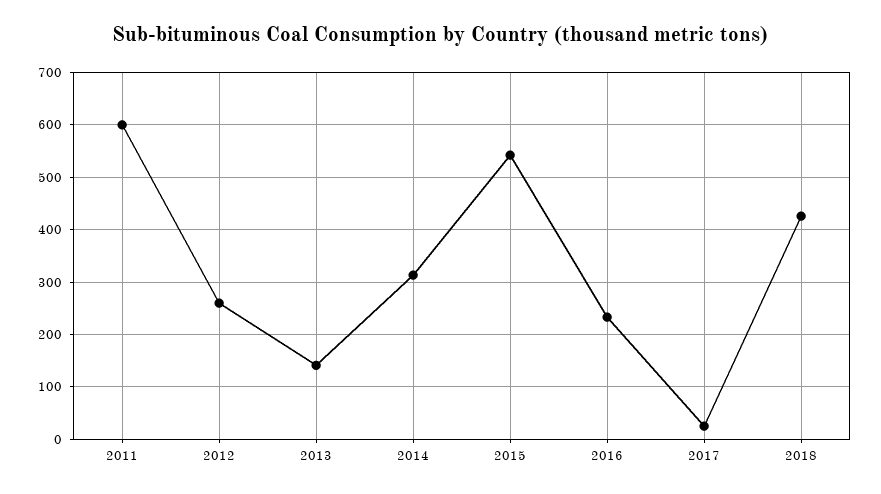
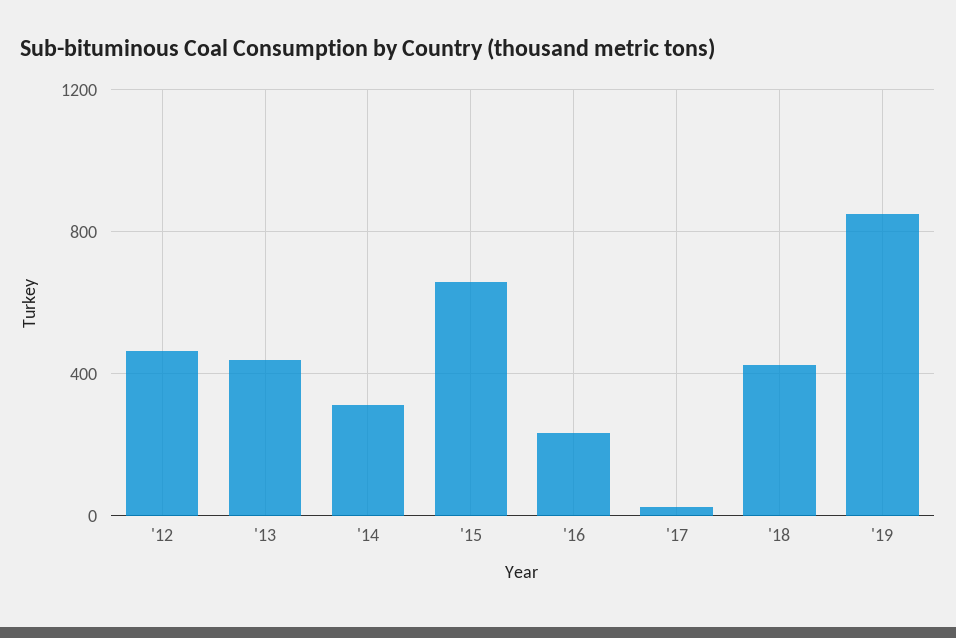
2011: 600 -> none
2012: 260 -> 450
2013: 140 -> 450
2015: 540 -> 650
'19: none -> 850

